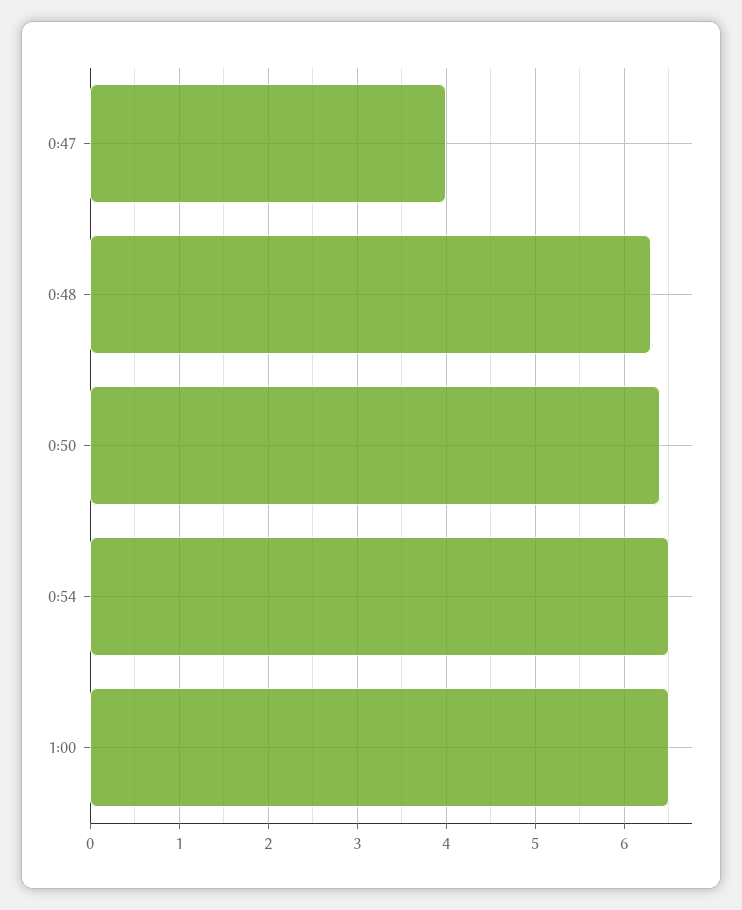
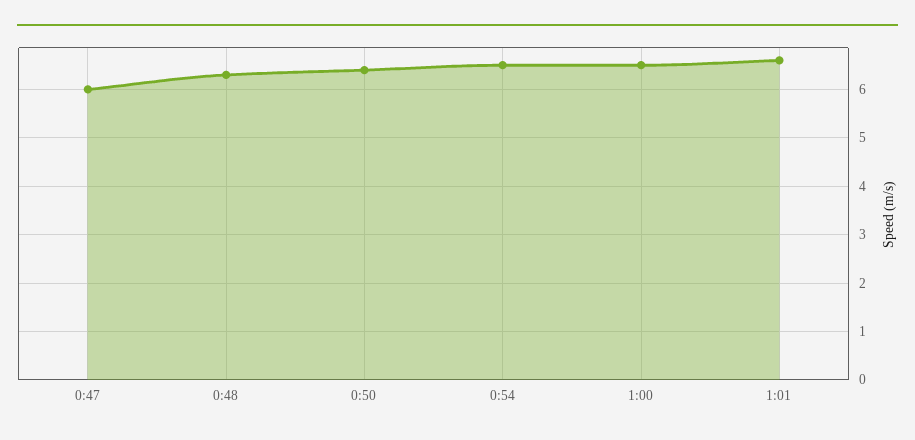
0:47: 4 -> 6
1:01: none -> 6.5

